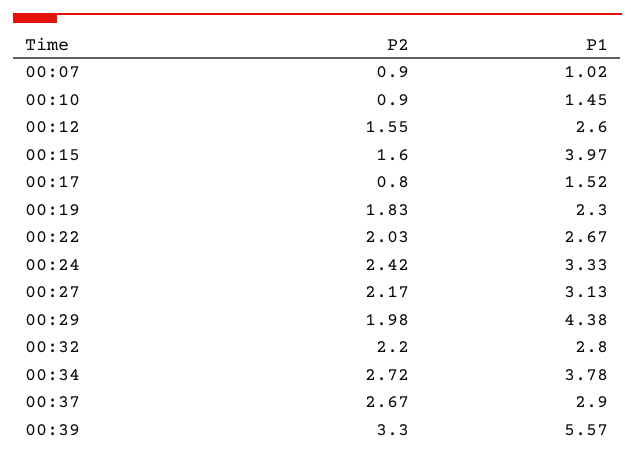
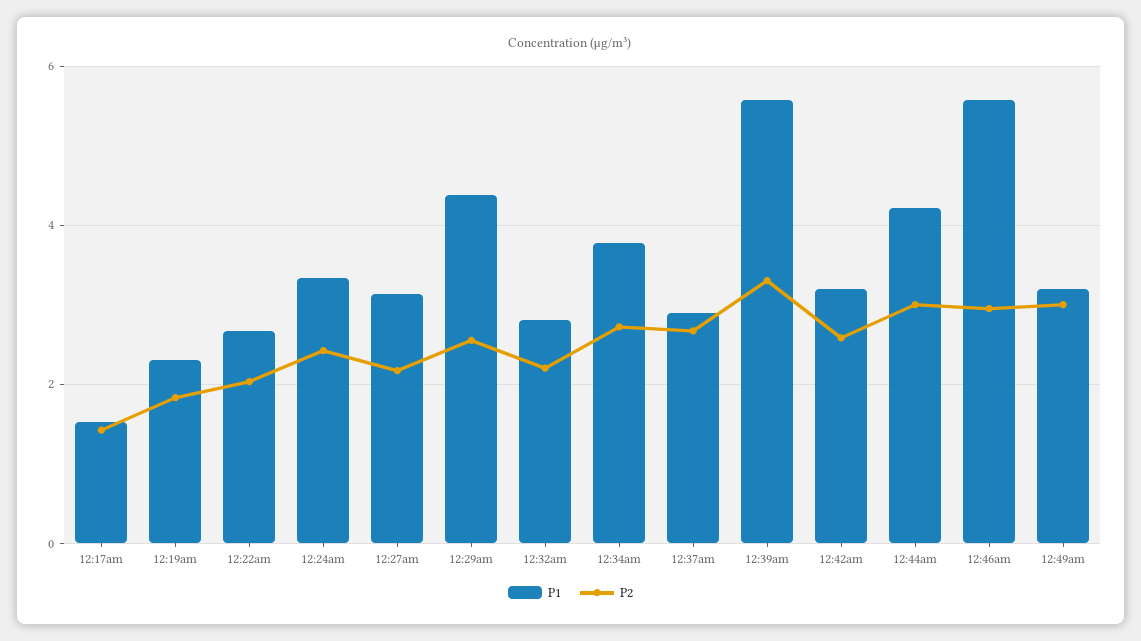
P2, 00:07: 0.9 -> none
P1, 00:07: 1.02 -> none
P2, 00:10: 0.9 -> none
P1, 00:10: 1.45 -> none
P2, 00:12: 1.55 -> none
P1, 00:12: 2.6 -> none
P2, 00:15: 1.6 -> none
P1, 00:15: 3.97 -> none
P2, 00:17: 0.8 -> 1.4
P2, 00:29: 1.98 -> 2.6
P1, 12:42am: none -> 3.2
P2, 12:42am: none -> 2.6
P1, 12:44am: none -> 4.2
P2, 12:44am: none -> 3
P1, 12:46am: none -> 5.6
P2, 12:46am: none -> 3
P1, 12:49am: none -> 3.2
P2, 12:49am: none -> 3

